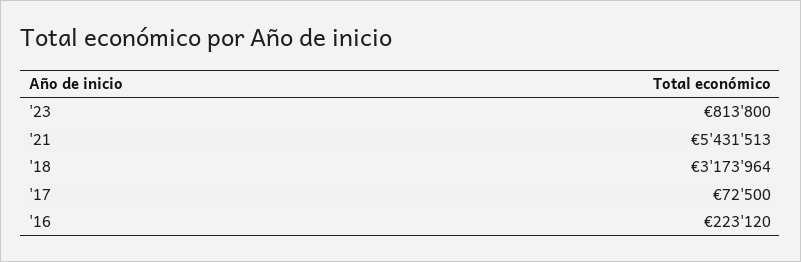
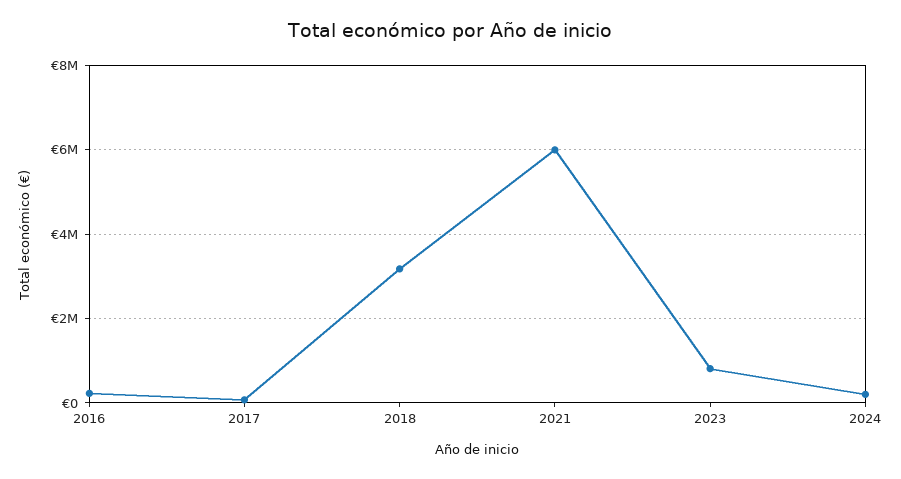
'21: 5431513 -> 6000000
2024: none -> 200000

